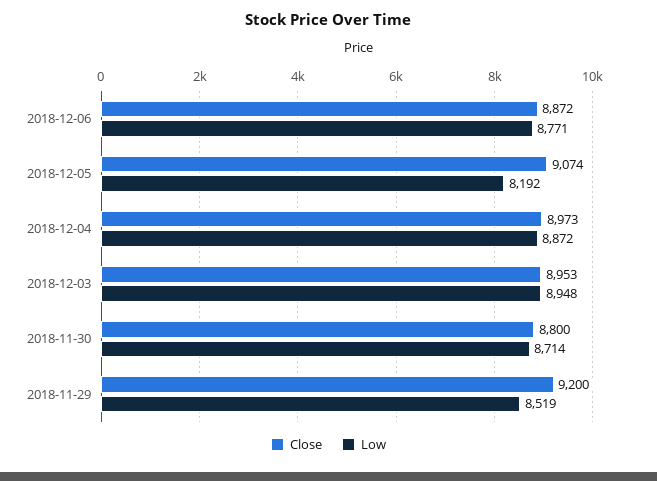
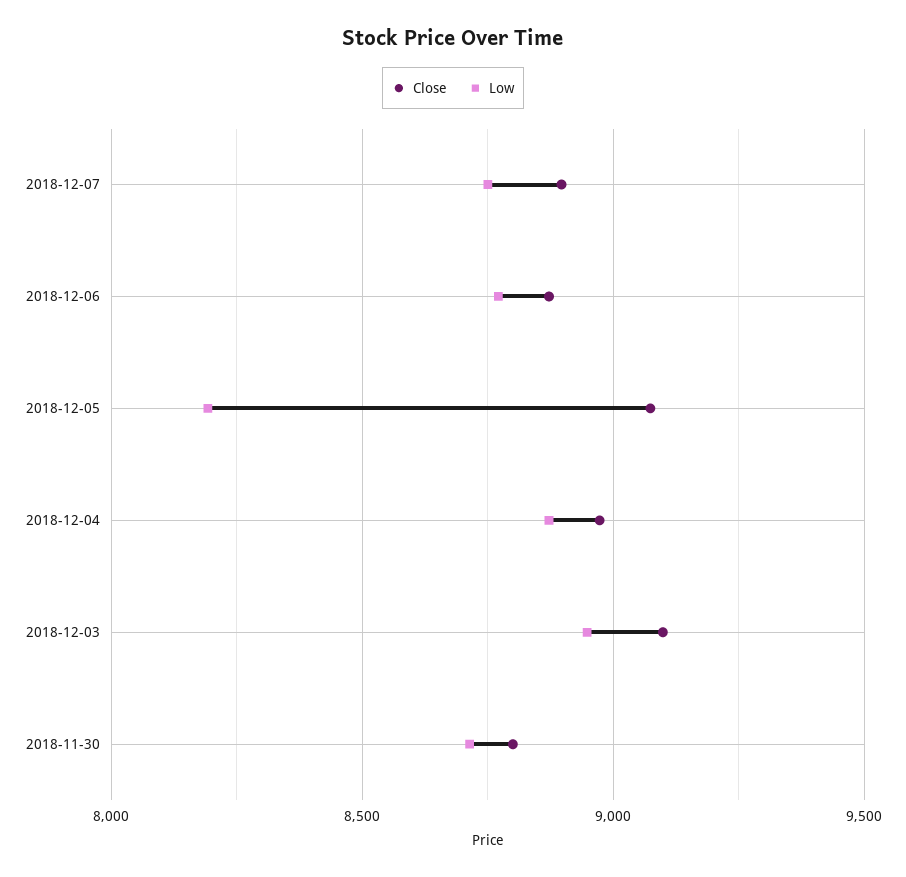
Close, 2018-12-03: 8953 -> 9100
Close, 2018-11-29: 9200 -> none
Low, 2018-11-29: 8519 -> none
Close, 2018-12-07: none -> 8900
Low, 2018-12-07: none -> 8750

